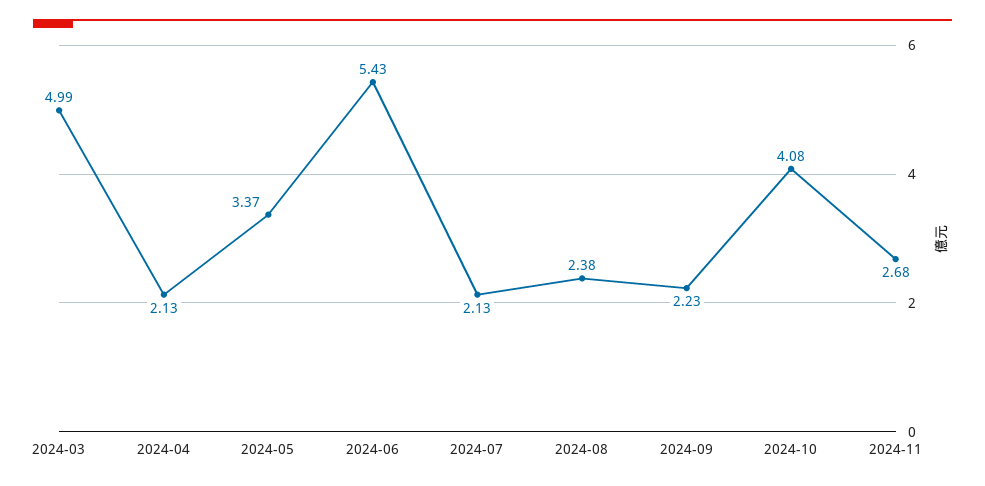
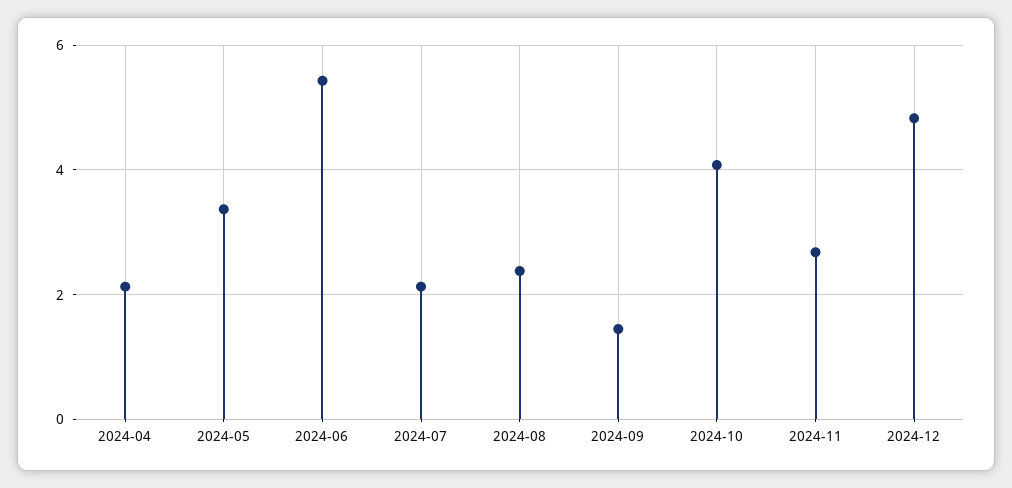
2024-03: 4.99 -> none
2024-09: 2.23 -> 1.4
2024-12: none -> 4.8

